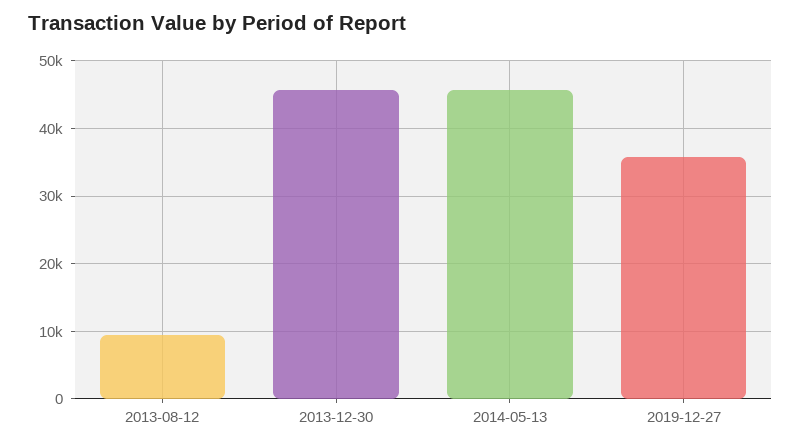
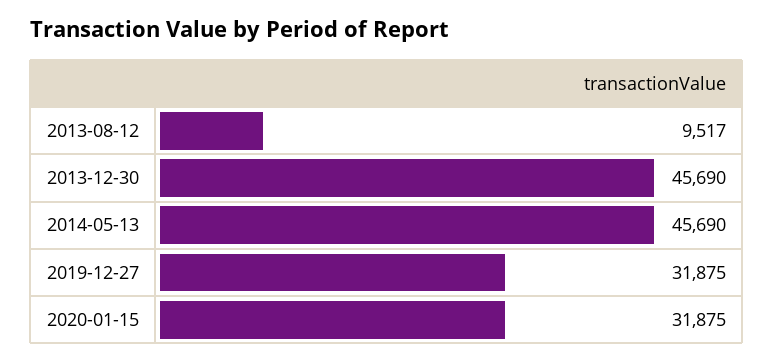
2019-12-27: 36000 -> 31875
2020-01-15: none -> 31875

